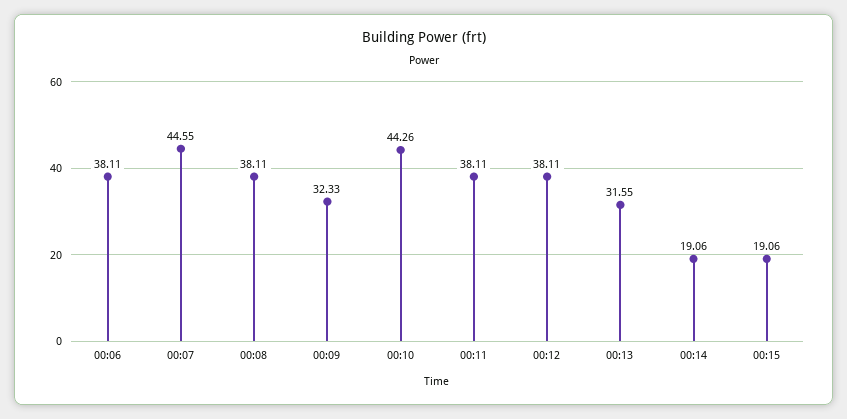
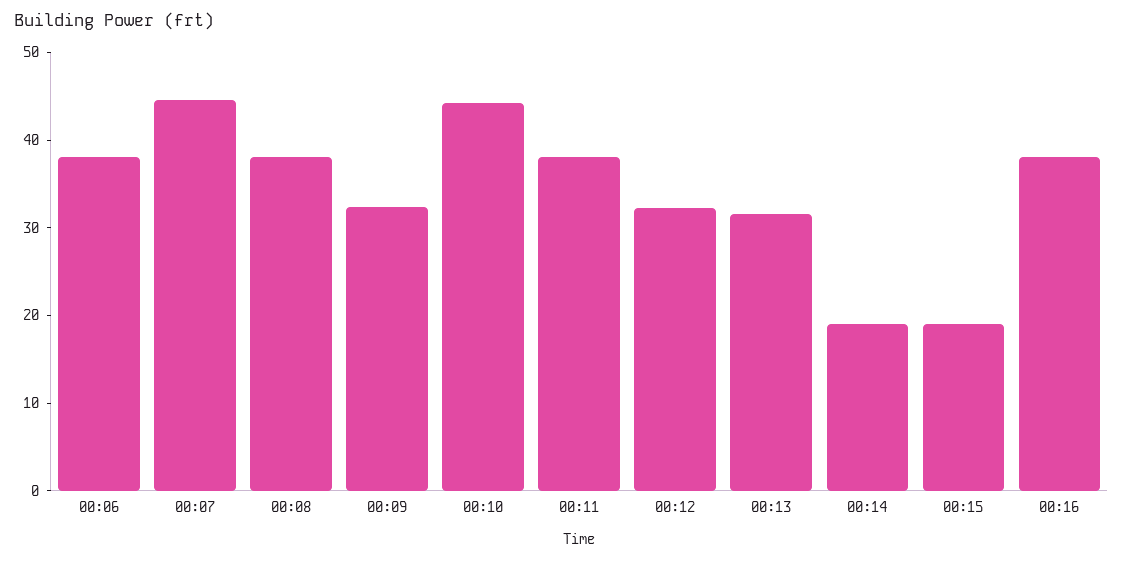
00:12: 38.11 -> 32
00:16: none -> 38

